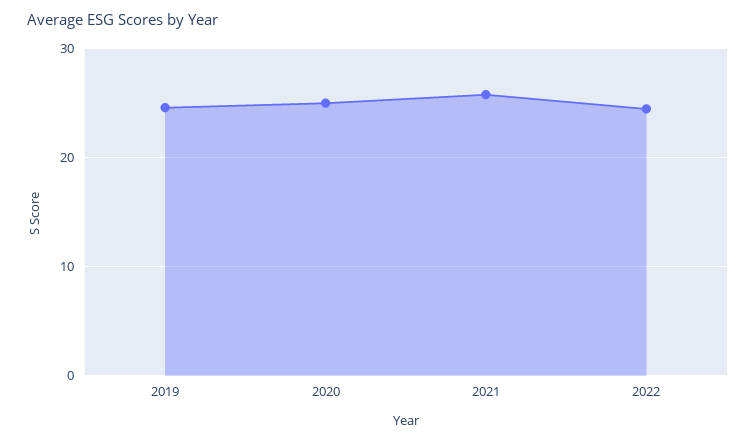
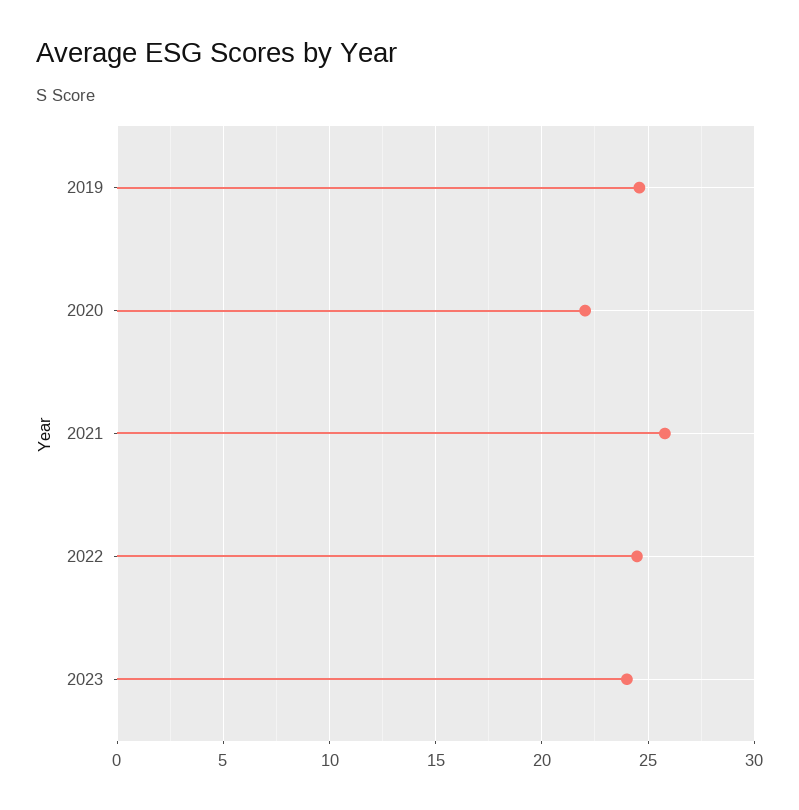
2020: 25 -> 22
2023: none -> 24

